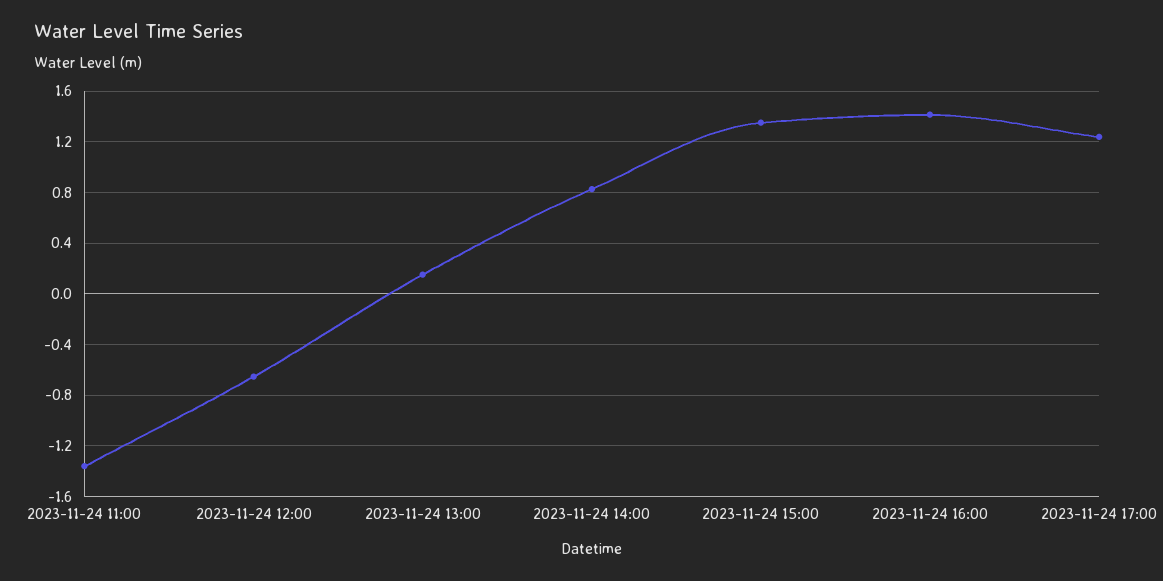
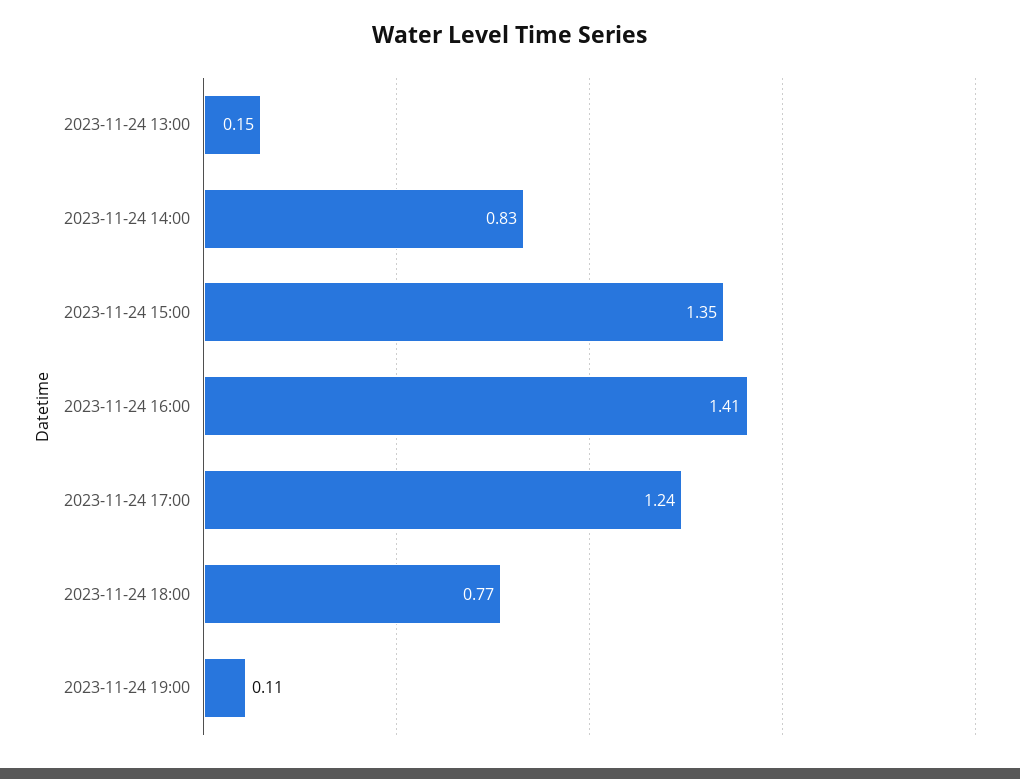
2023-11-24 11:00: -1.35 -> none
2023-11-24 12:00: -0.65 -> none
2023-11-24 18:00: none -> 0.77
2023-11-24 19:00: none -> 0.11

